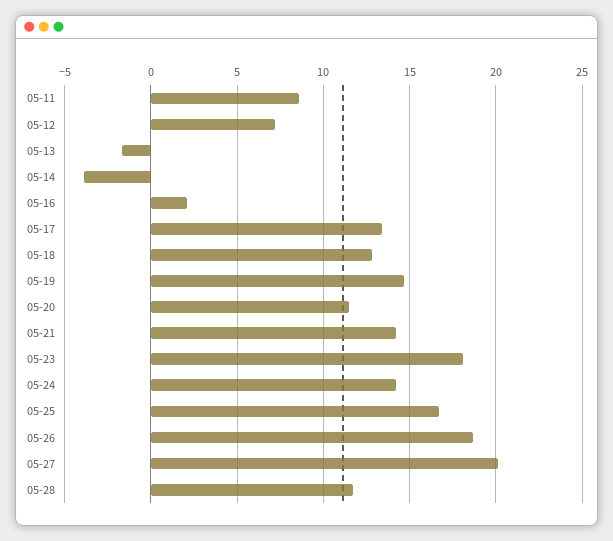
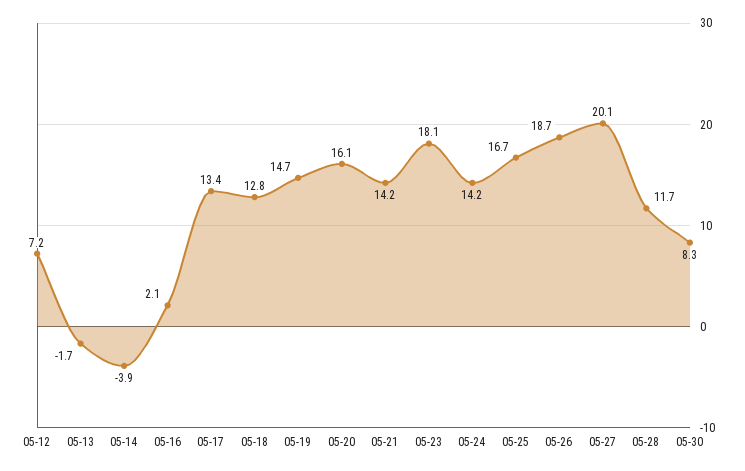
05-11: 8.5 -> none
05-20: 11.5 -> 16.1
05-30: none -> 8.3

